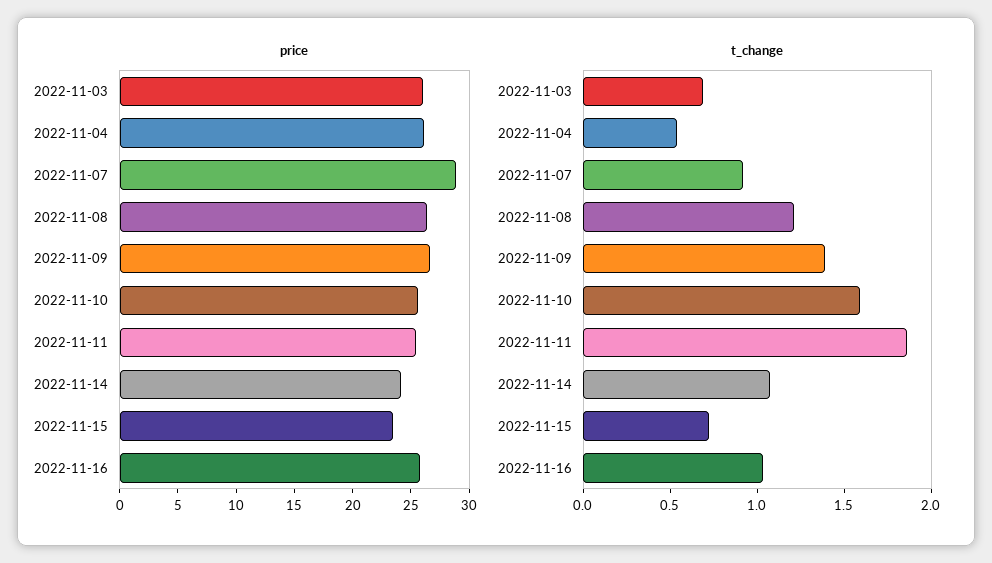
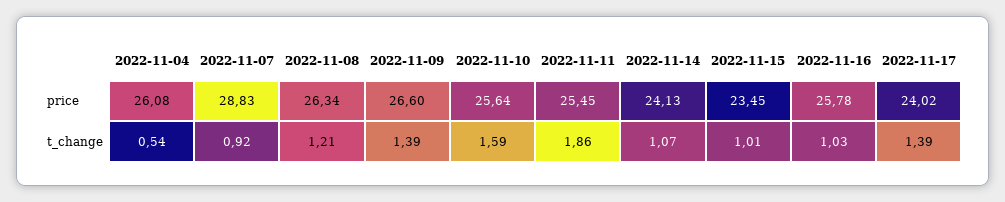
price, 2022-11-03: 26 -> none
t_change, 2022-11-03: 0.7 -> none
t_change, 2022-11-15: 0.7 -> 1.01
price, 2022-11-17: none -> 24.02
t_change, 2022-11-17: none -> 1.39

